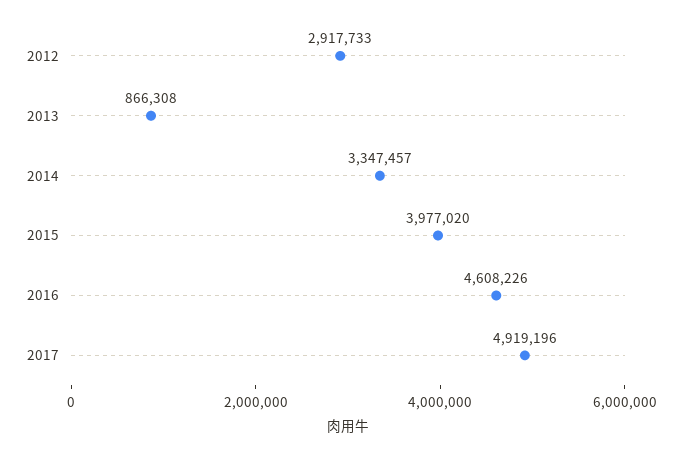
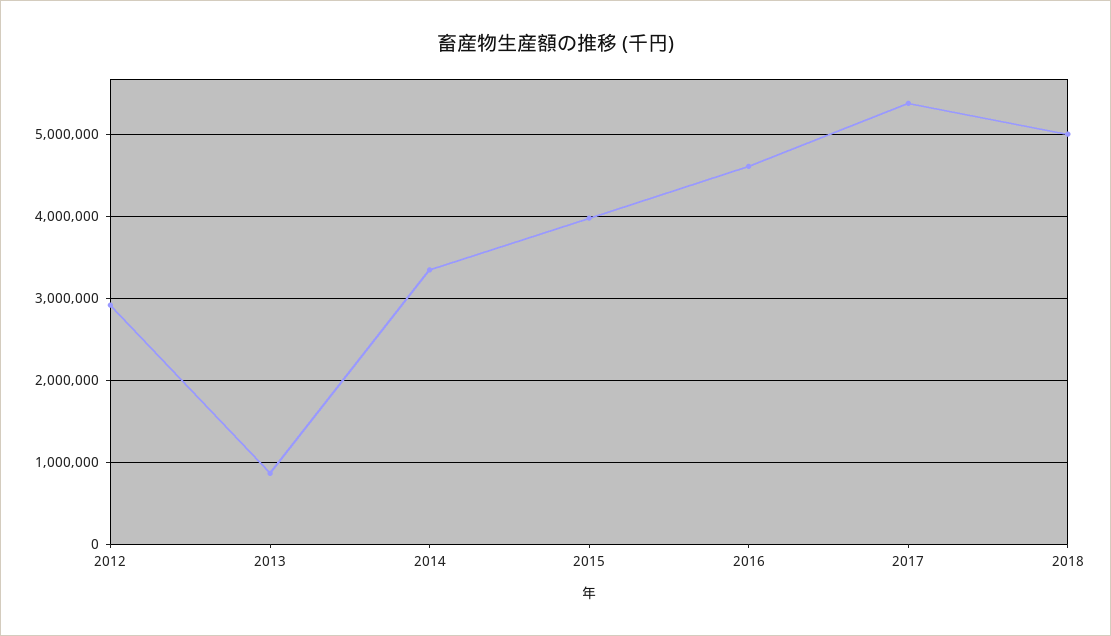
2017: 4919196 -> 5400000
2018: none -> 5000000

